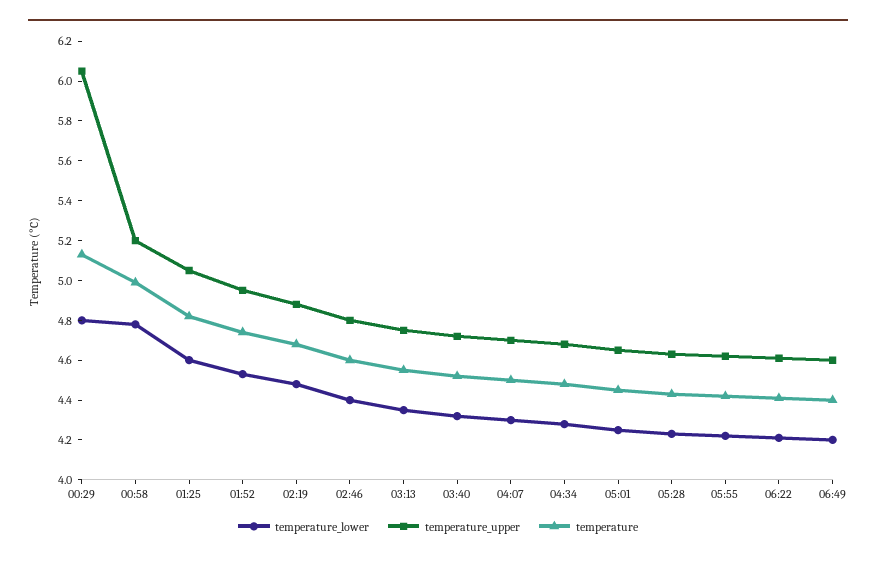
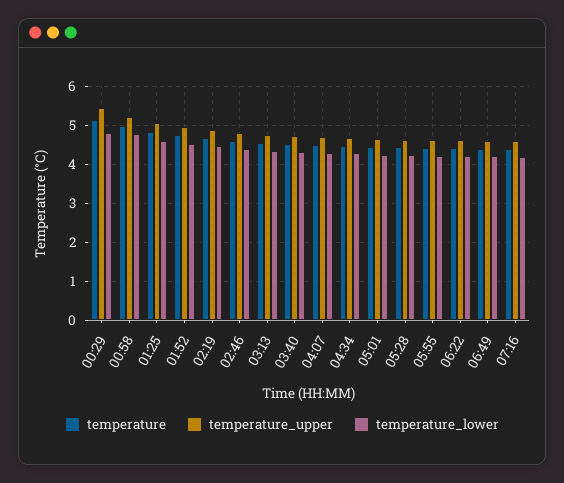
temperature_upper, 00:29: 6.05 -> 5.4
temperature, 07:16: none -> 4.4
temperature_upper, 07:16: none -> 4.6
temperature_lower, 07:16: none -> 4.2

